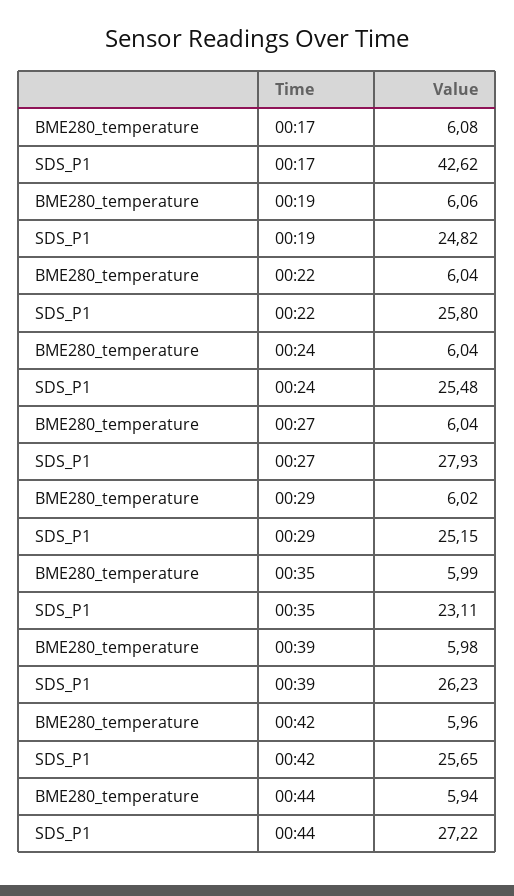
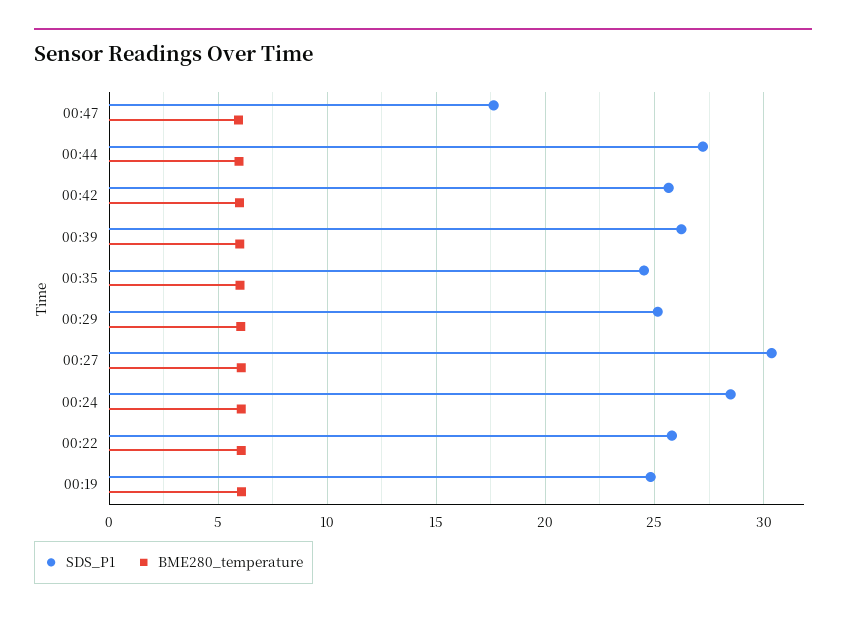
BME280_temperature, 00:17: 6.08 -> none
SDS_P1, 00:17: 42.62 -> none
SDS_P1, 00:24: 25.48 -> 28.5
SDS_P1, 00:27: 27.93 -> 30.5
SDS_P1, 00:35: 23.11 -> 24.5
SDS_P1, 00:47: none -> 17.5
BME280_temperature, 00:47: none -> 6

